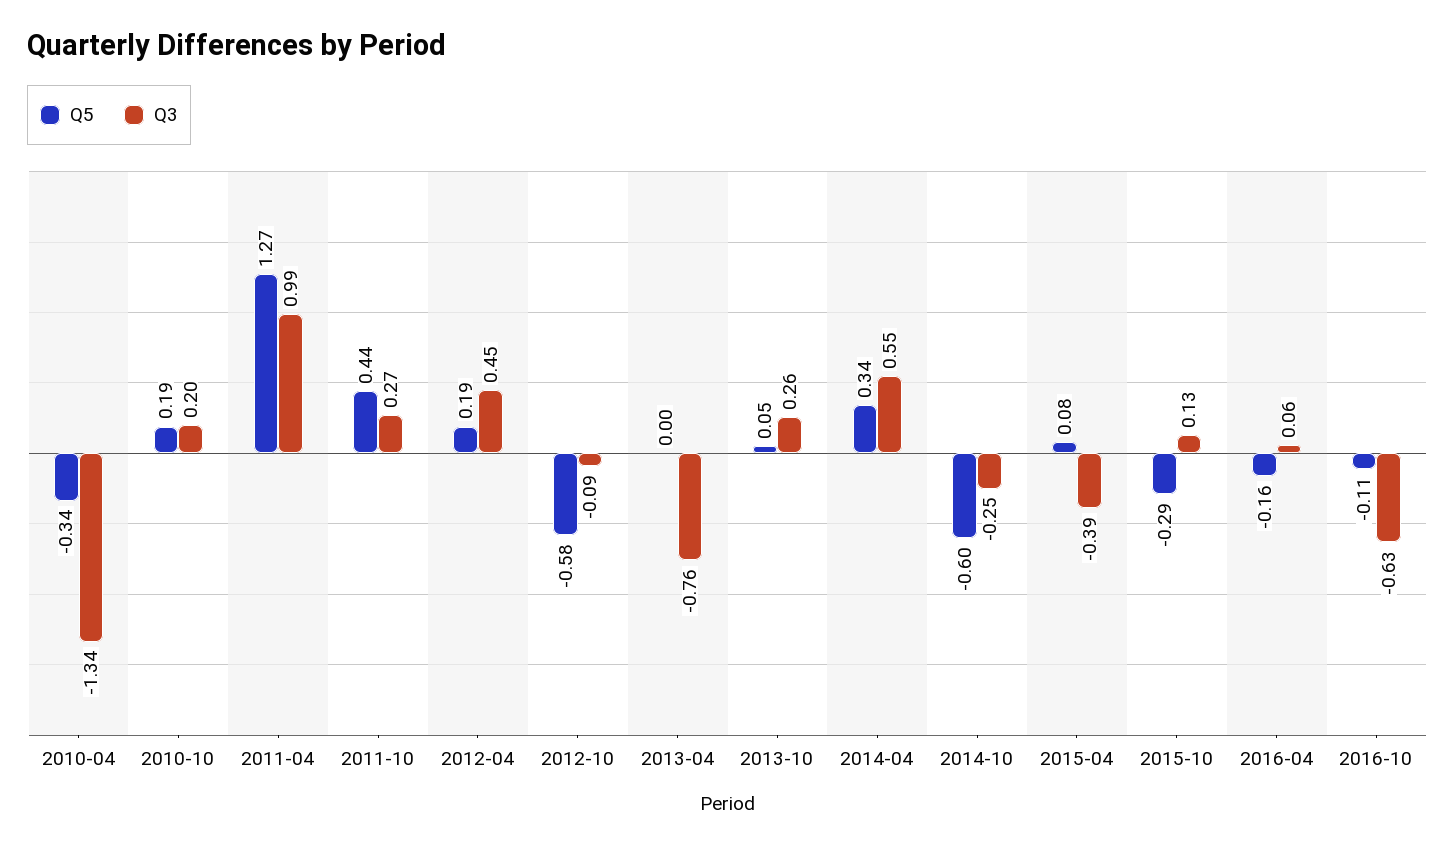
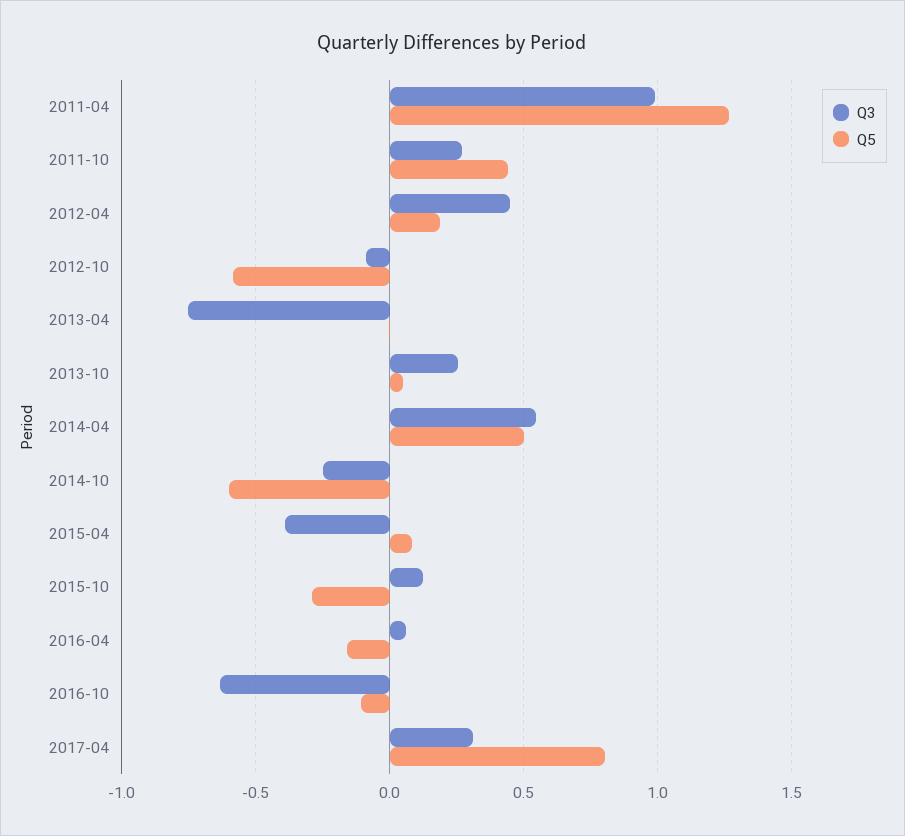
Q5, 2010-04: -0.34 -> none
Q3, 2010-04: -1.34 -> none
Q5, 2010-10: 0.19 -> none
Q3, 2010-10: 0.2 -> none
Q5, 2014-04: 0.34 -> 0.5
Q3, 2017-04: none -> 0.3
Q5, 2017-04: none -> 0.8

